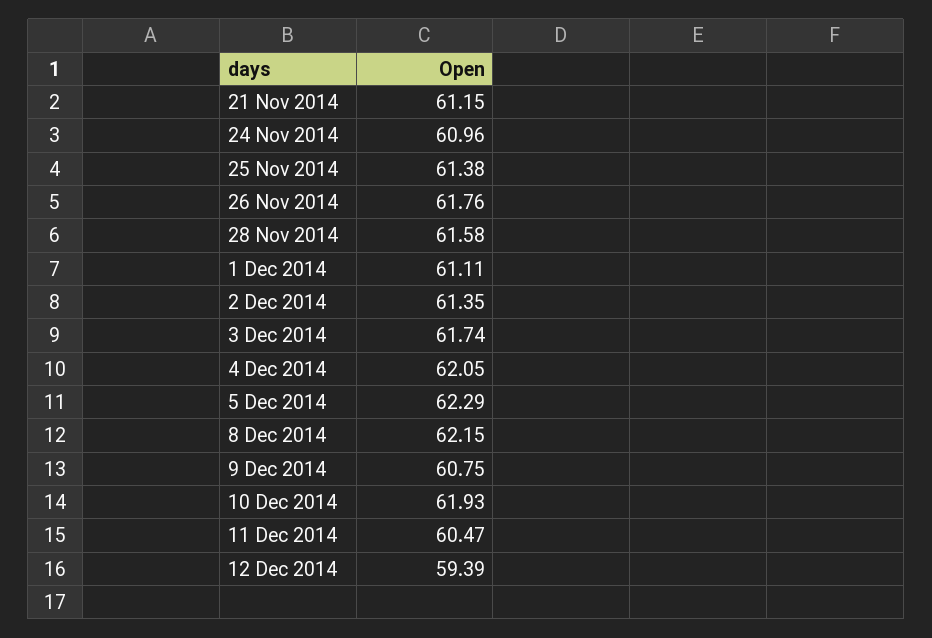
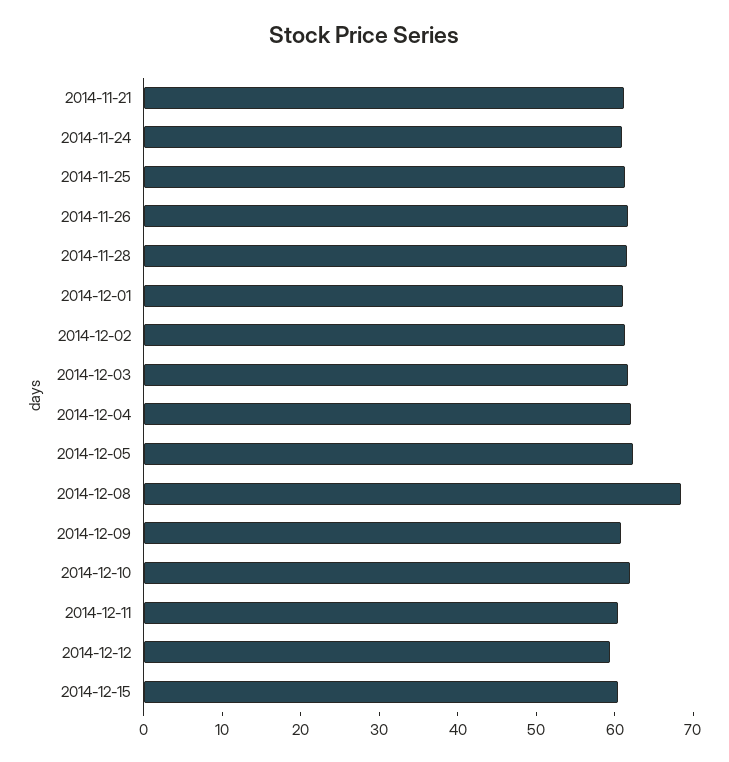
8 Dec 2014: 62.15 -> 68
2014-12-15: none -> 60

